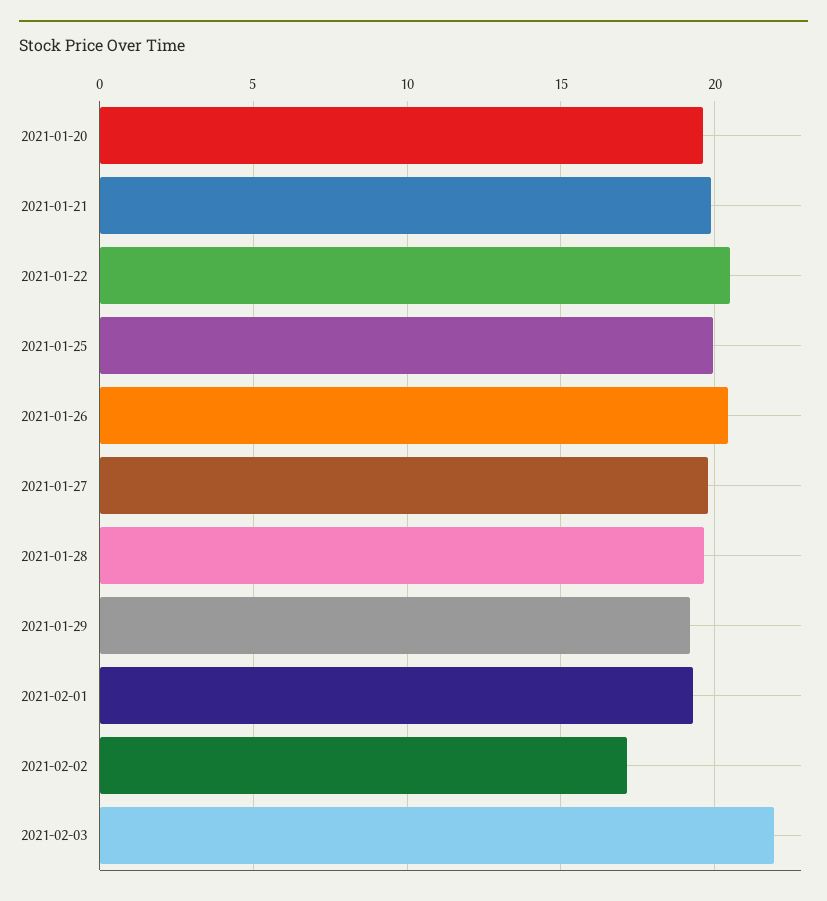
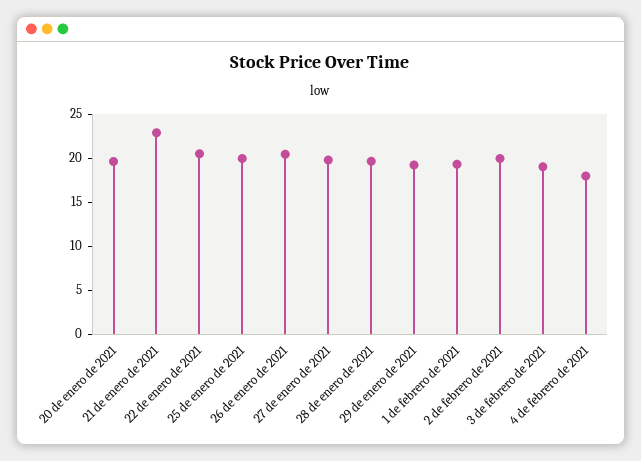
2021-01-21: 20 -> 23
2021-02-02: 17 -> 20
2021-02-03: 22 -> 19
4 de febrero de 2021: none -> 18

